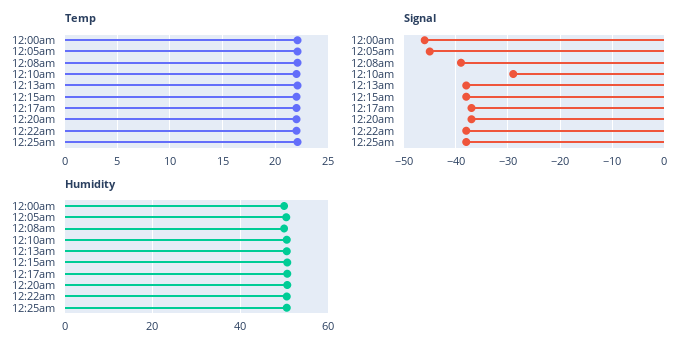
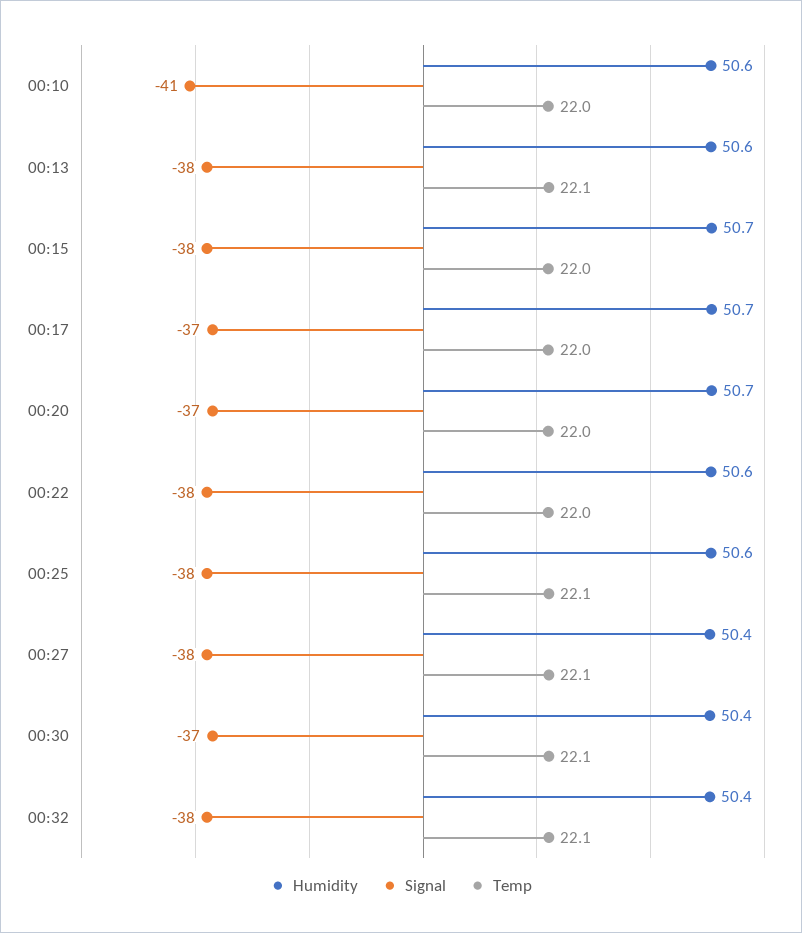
Temp, 12:00am: 22 -> none
Temp, 12:05am: 22 -> none
Temp, 12:08am: 22 -> none
Signal, 12:00am: -45 -> none
Signal, 12:05am: -45 -> none
Signal, 12:08am: -40 -> none
Signal, 12:10am: -30 -> -41
Humidity, 12:00am: 50 -> none
Humidity, 12:05am: 50 -> none
Humidity, 12:08am: 50 -> none
Humidity, 00:27: none -> 50.4
Signal, 00:27: none -> -38
Temp, 00:27: none -> 22.1
Humidity, 00:30: none -> 50.4
Signal, 00:30: none -> -37
Temp, 00:30: none -> 22.1
Humidity, 00:32: none -> 50.4
Signal, 00:32: none -> -38
Temp, 00:32: none -> 22.1

